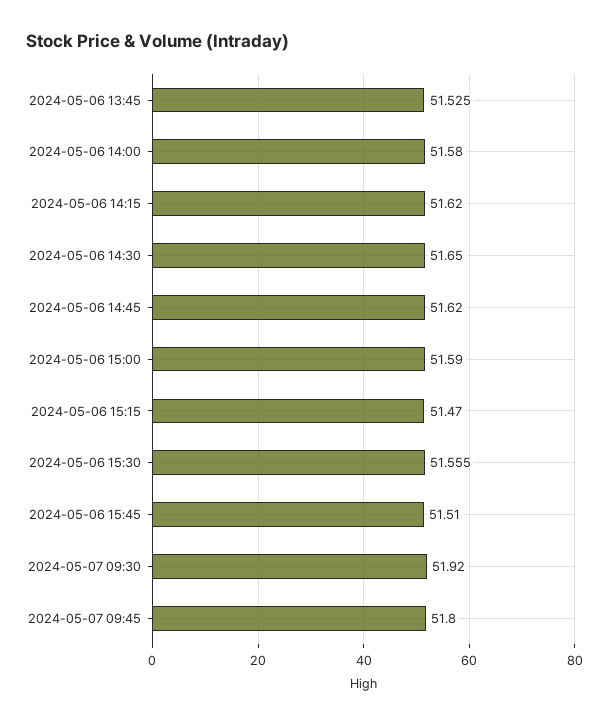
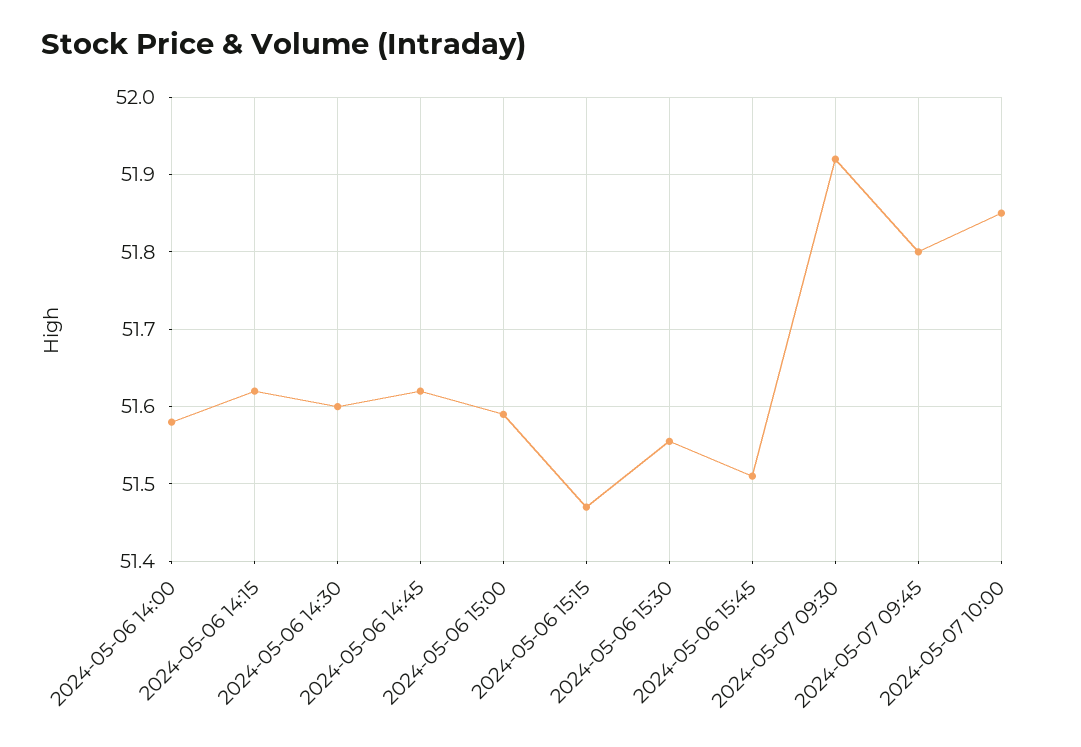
2024-05-06 13:45: 51.525 -> none
2024-05-06 14:30: 51.65 -> 51.6
2024-05-07 10:00: none -> 51.85

